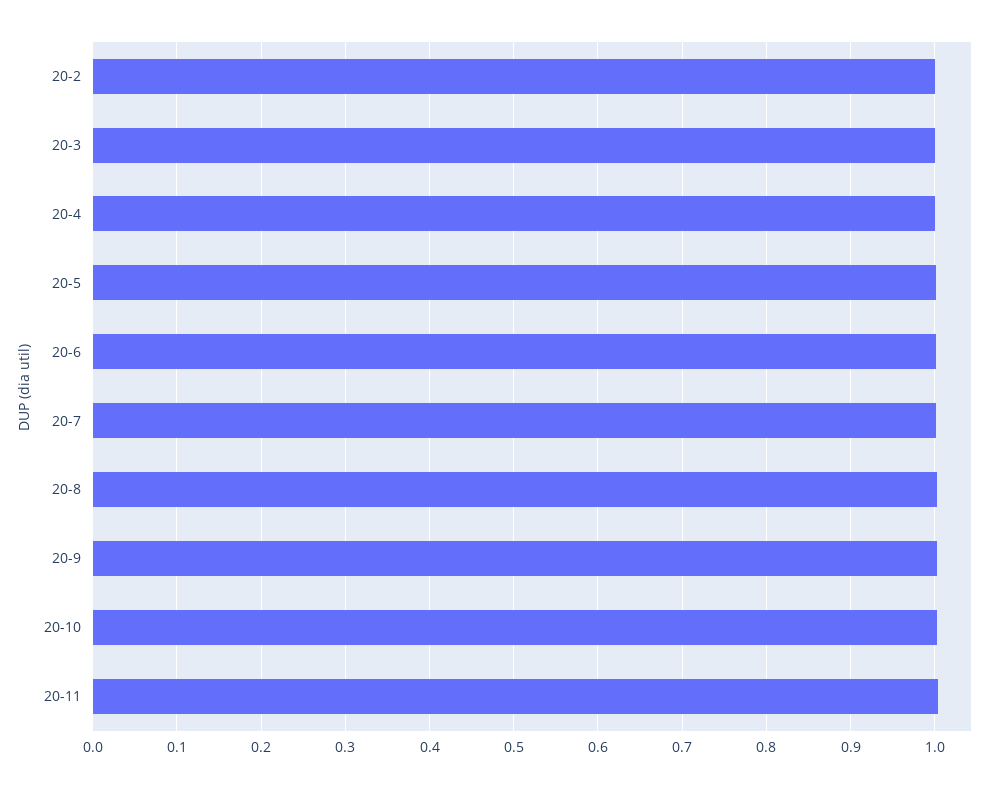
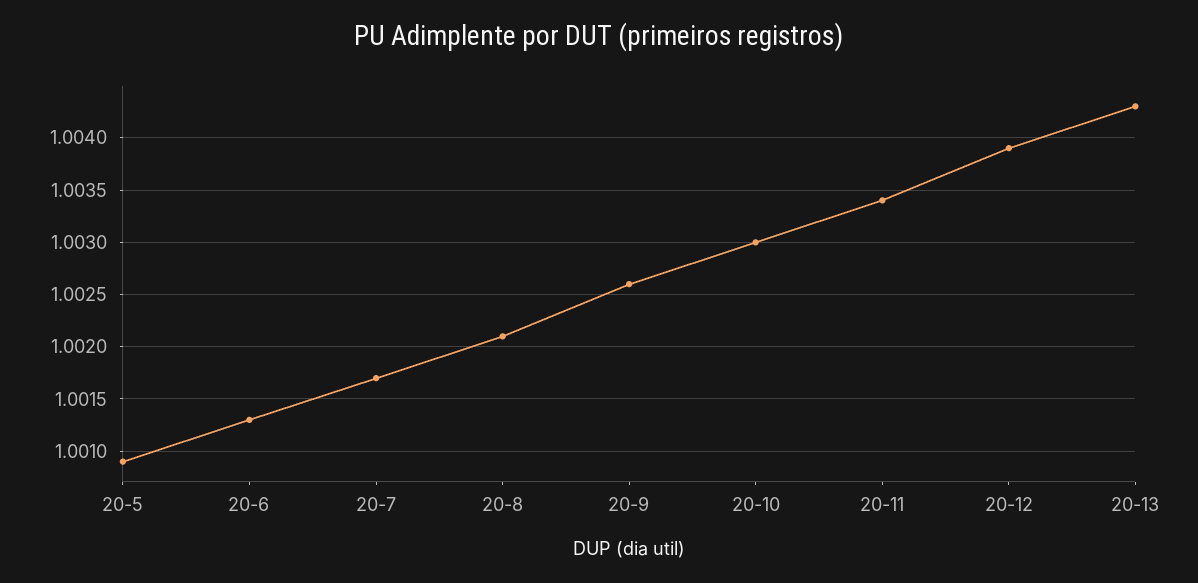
20-2: 1 -> none
20-3: 1 -> none
20-4: 1 -> none
20-12: none -> 1.0039
20-13: none -> 1.0043

